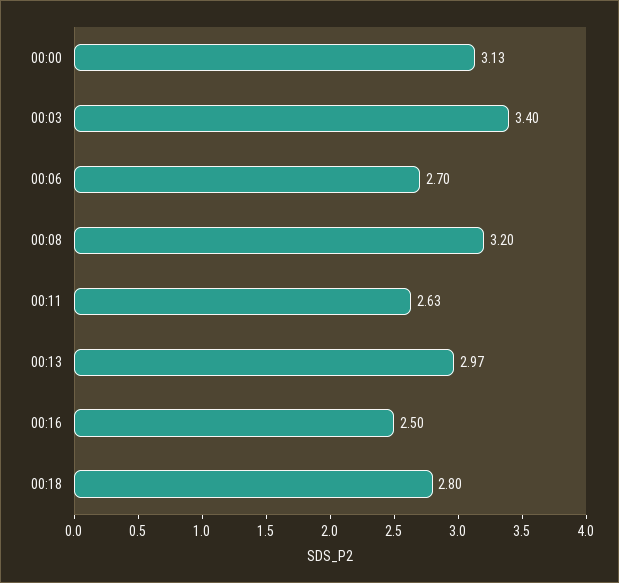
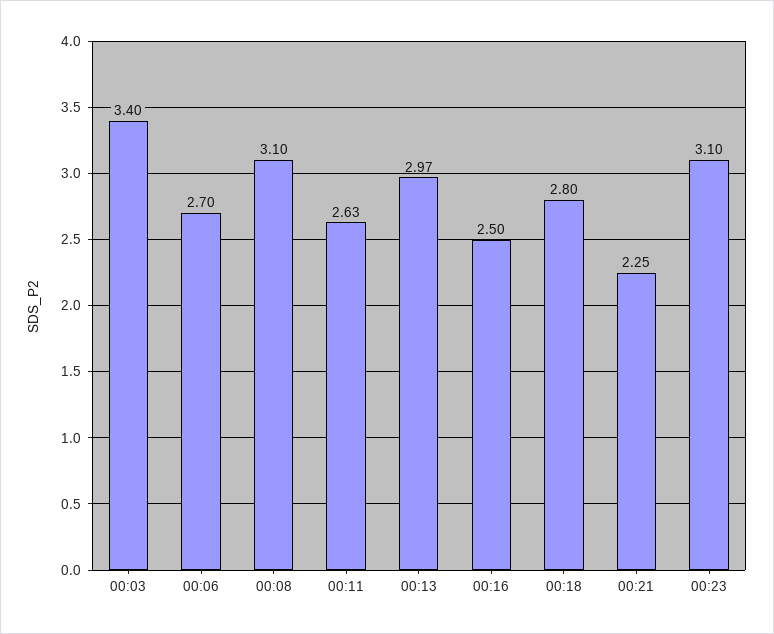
00:00: 3.13 -> none
00:08: 3.2 -> 3.1
00:21: none -> 2.25
00:23: none -> 3.1

